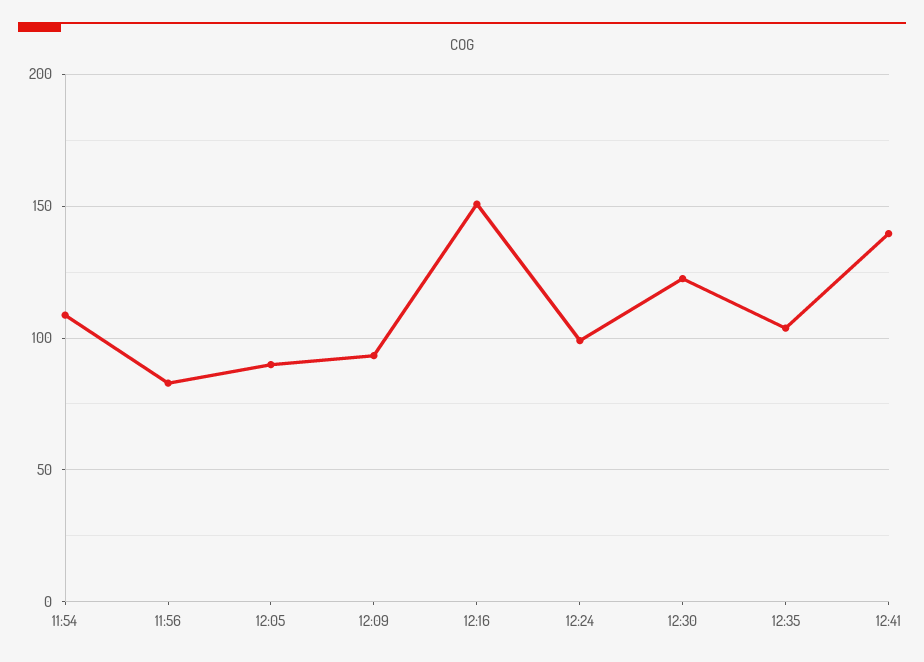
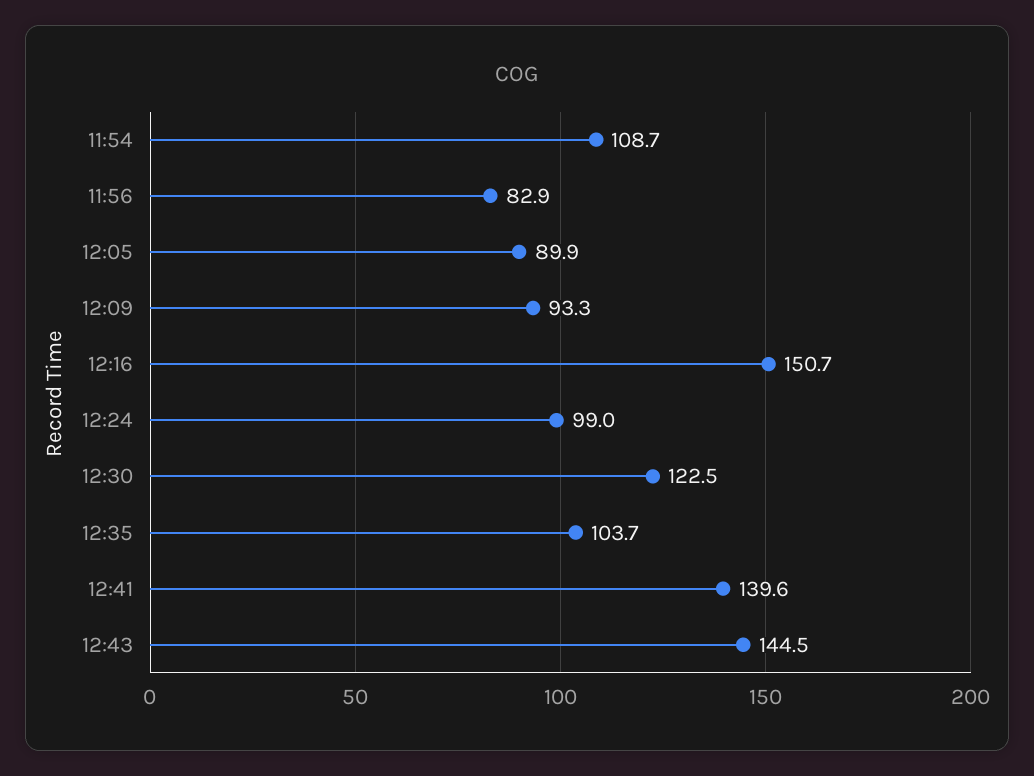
12:43: none -> 144.5

